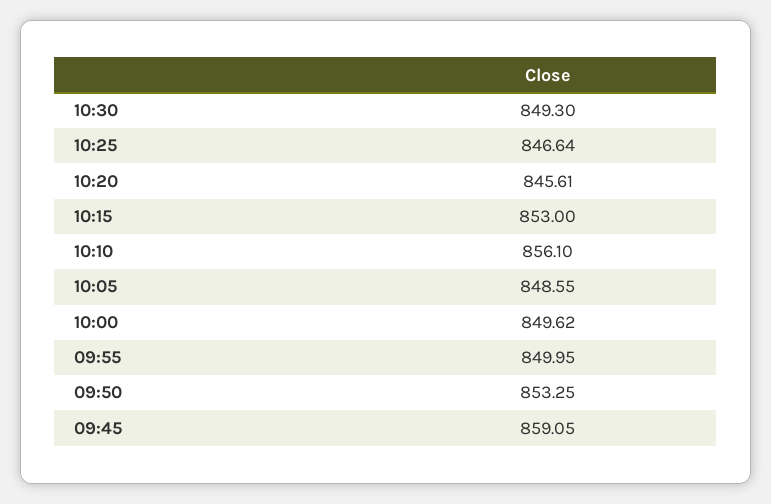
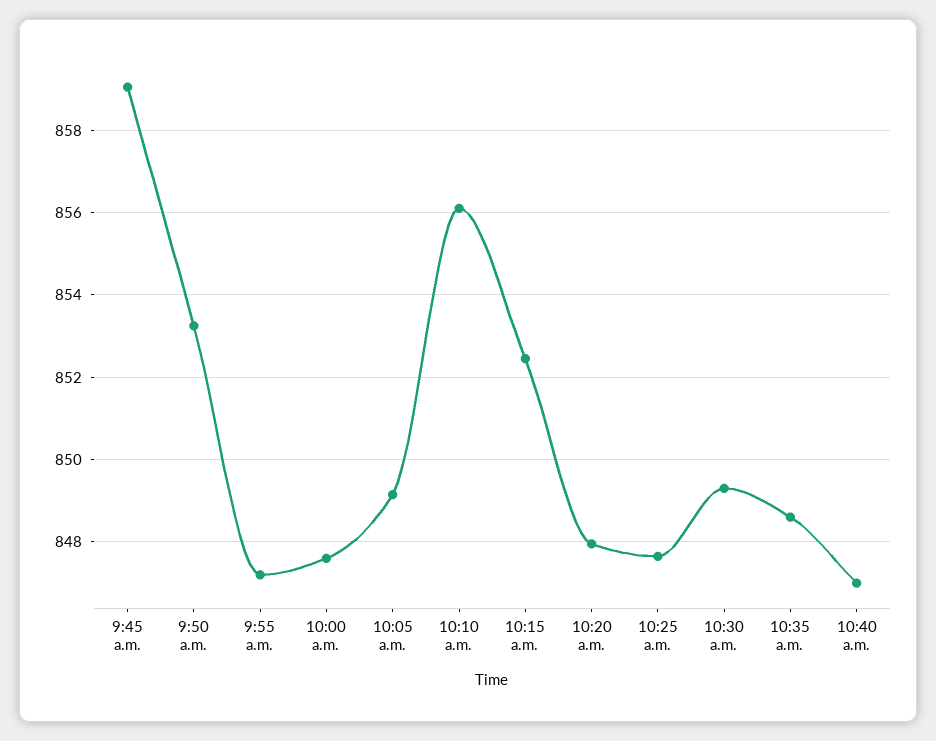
10:25: 846.64 -> 847.6
10:20: 845.61 -> 848
10:15: 853 -> 852.4
10:05: 848.55 -> 849.2
10:00: 849.62 -> 847.6
09:55: 849.95 -> 847.2
10:35 a.m.: none -> 848.6
10:40 a.m.: none -> 847

